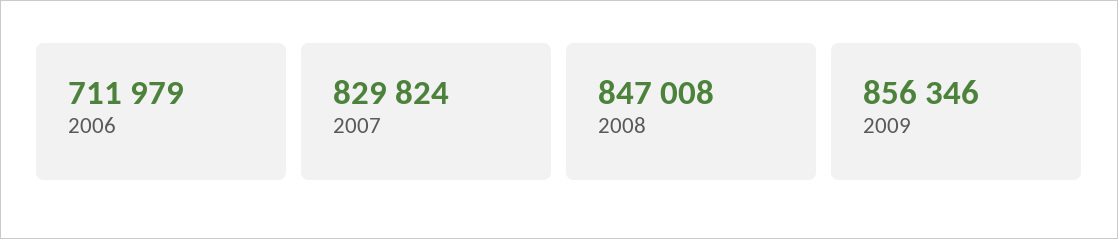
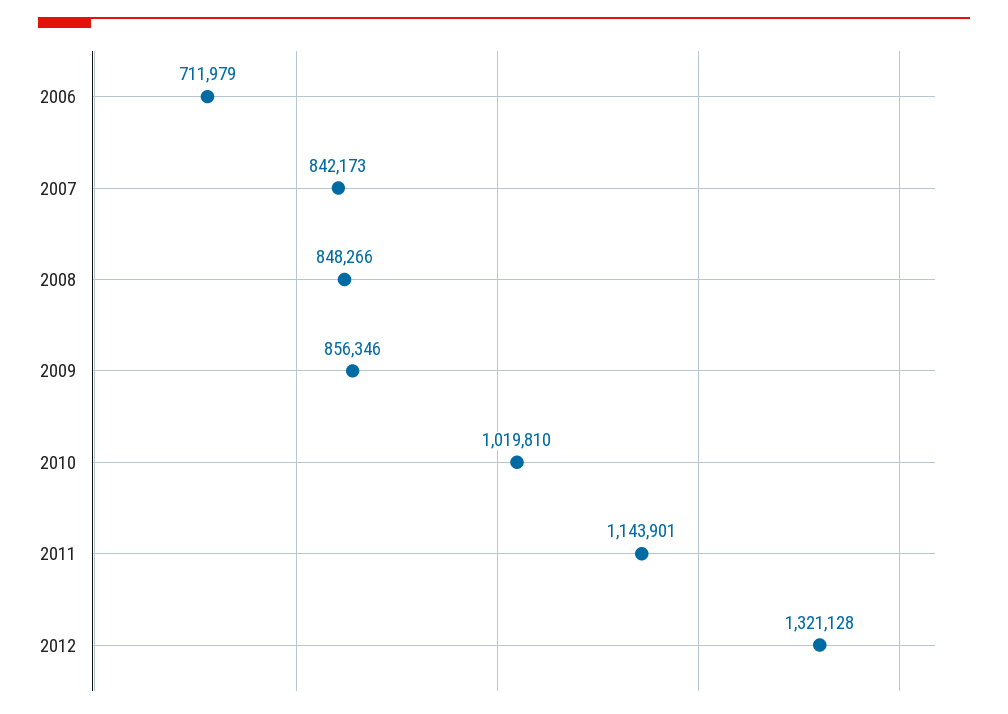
2007: 829824 -> 842173
2008: 847008 -> 848266
2010: none -> 1019810
2011: none -> 1143901
2012: none -> 1321128

